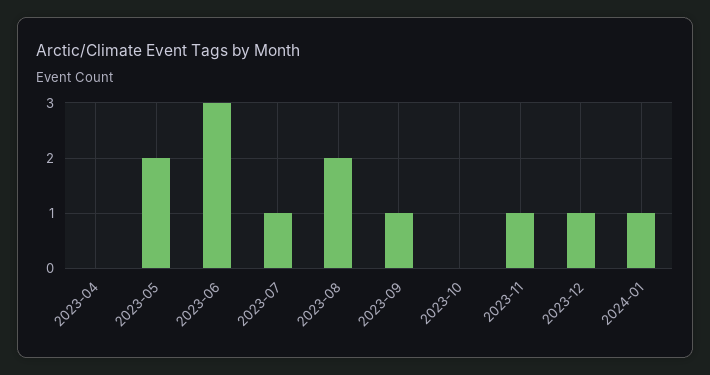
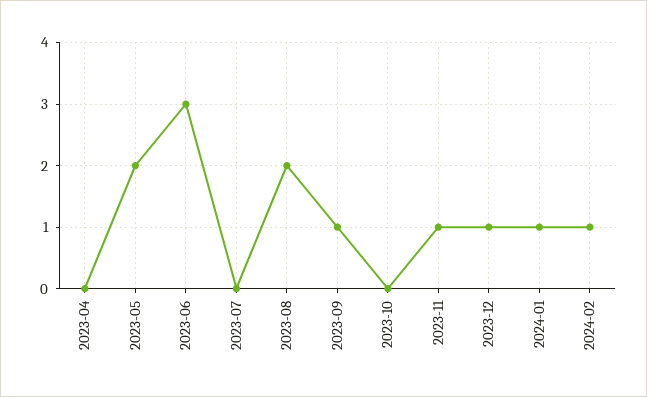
2023-07: 1 -> 0
2024-02: none -> 1

